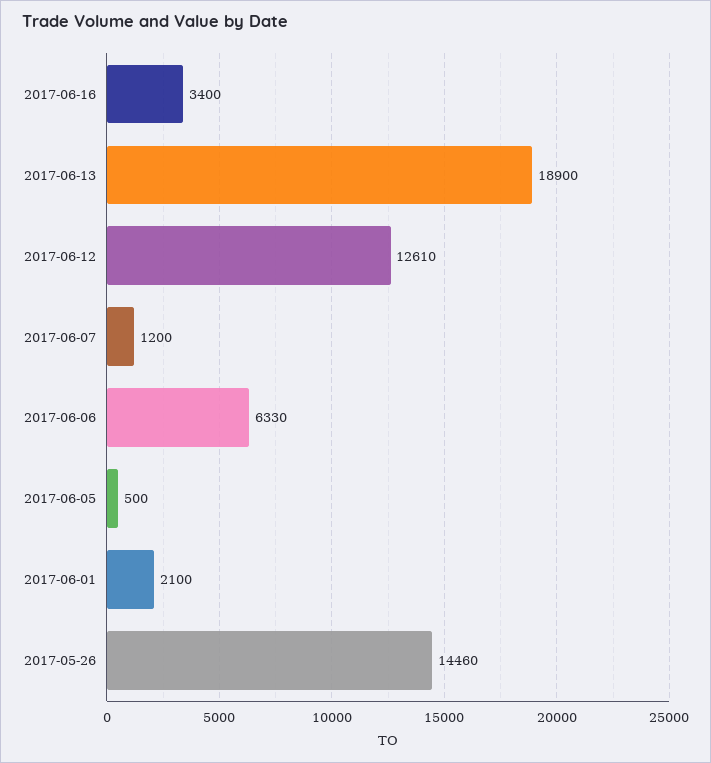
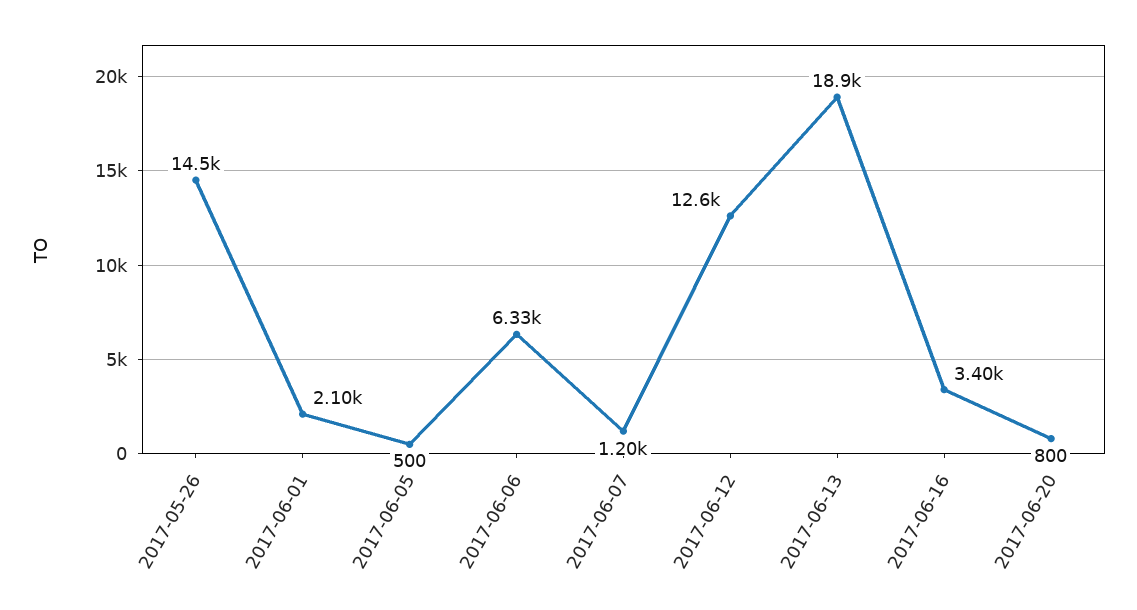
2017-06-20: none -> 800

